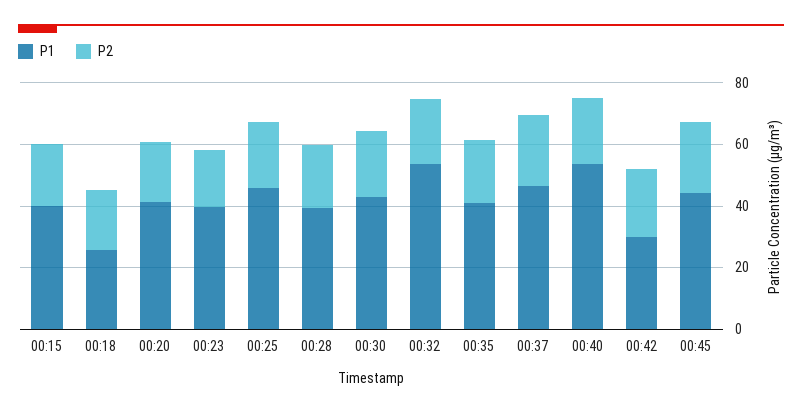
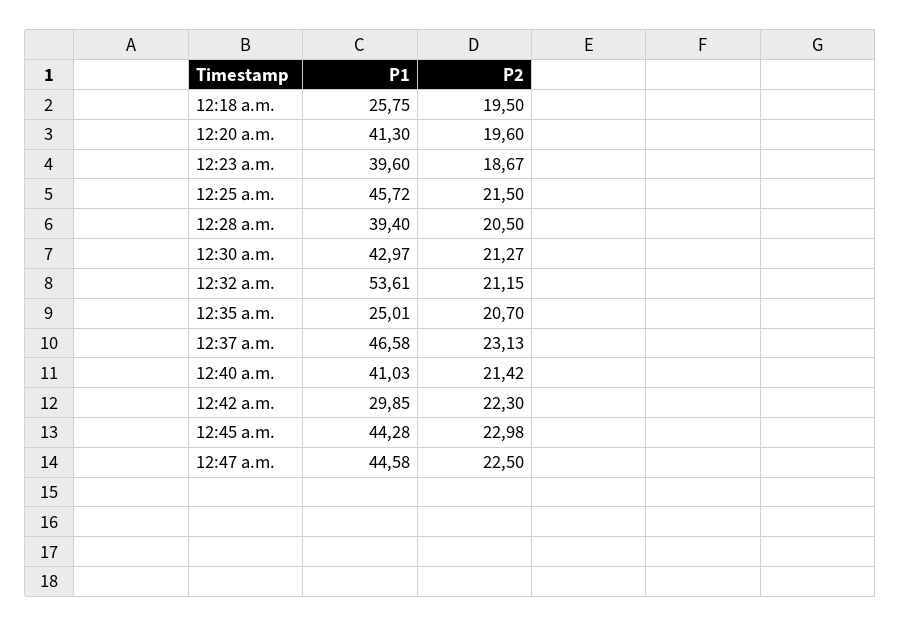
P1, 00:15: 40 -> none
P2, 00:15: 20 -> none
P1, 00:35: 40 -> 25.01
P1, 00:40: 55 -> 41.03
P1, 12:47 a.m.: none -> 44.58
P2, 12:47 a.m.: none -> 22.5

